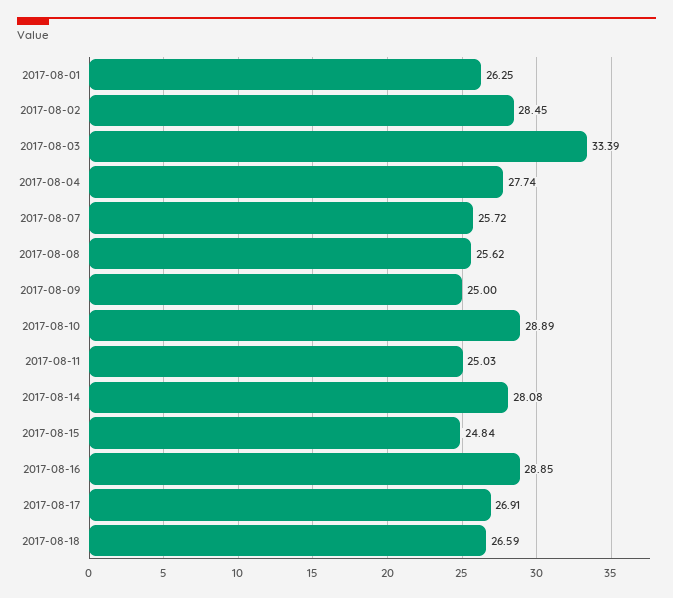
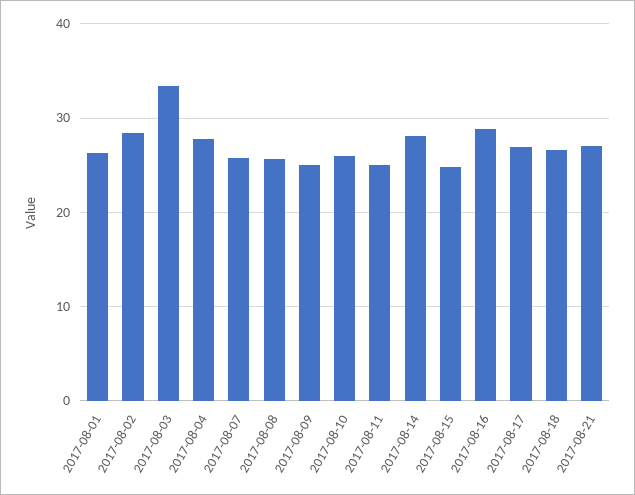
2017-08-10: 28.89 -> 26
2017-08-21: none -> 27

